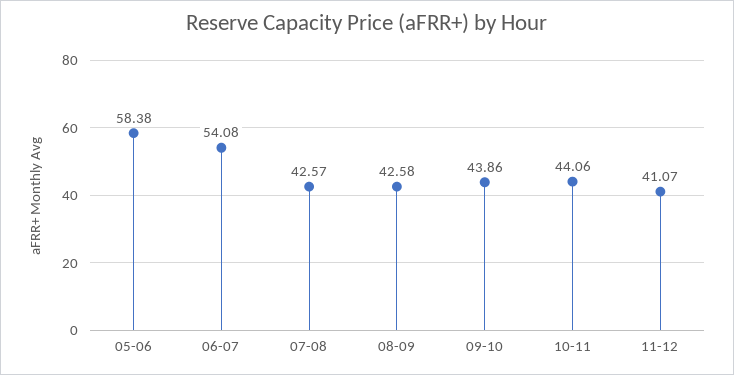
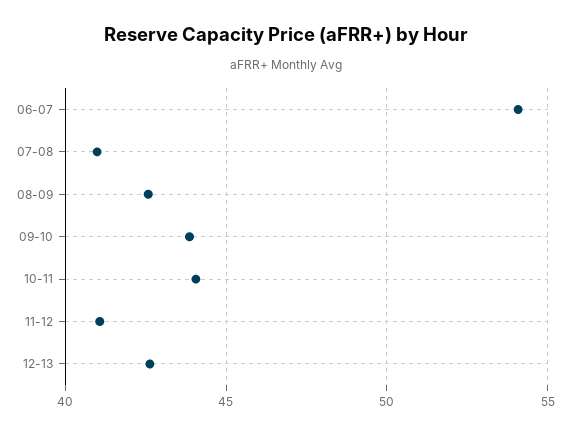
05-06: 58.38 -> none
07-08: 42.57 -> 41
12-13: none -> 42.5

